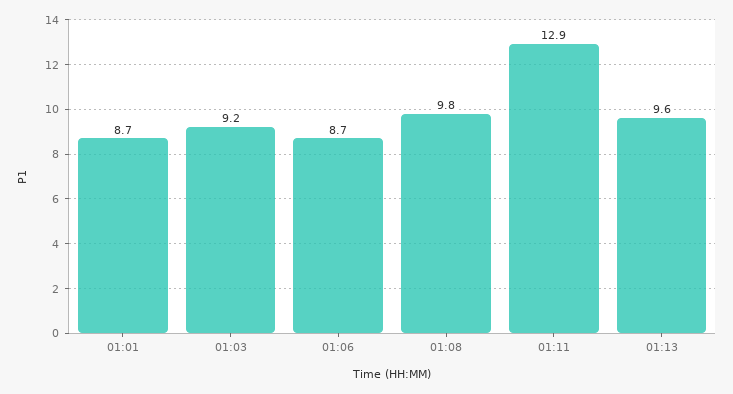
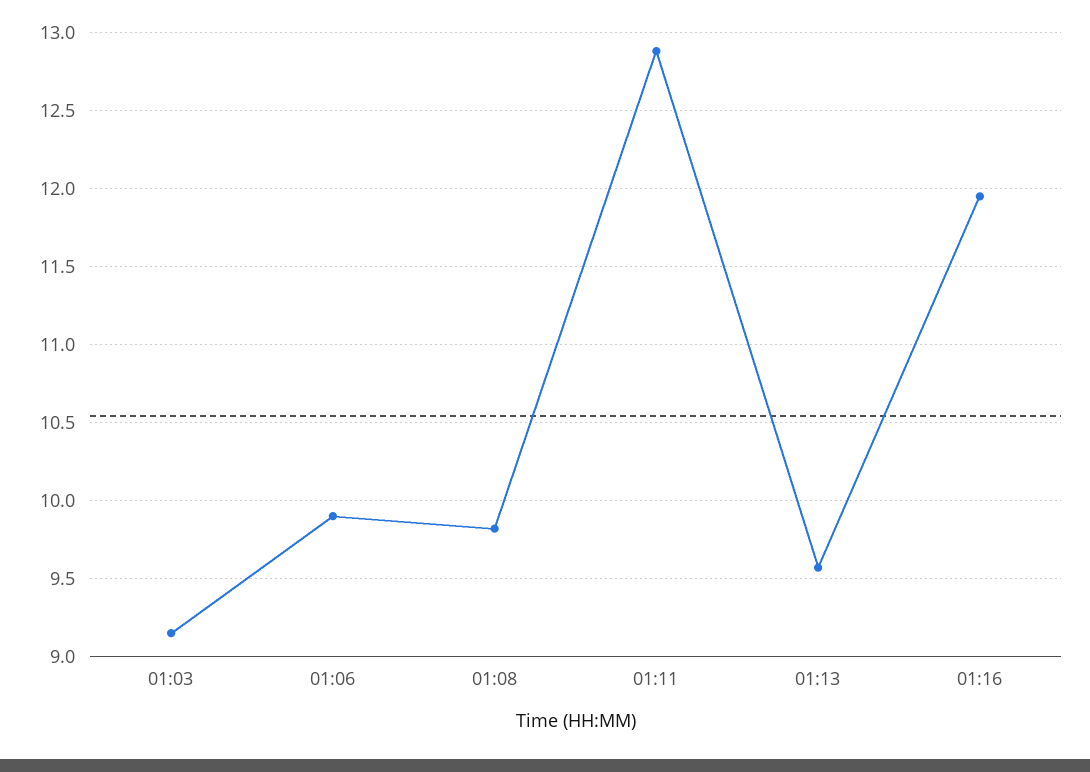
01:01: 8.7 -> none
01:06: 8.7 -> 9.9
01:16: none -> 11.95

